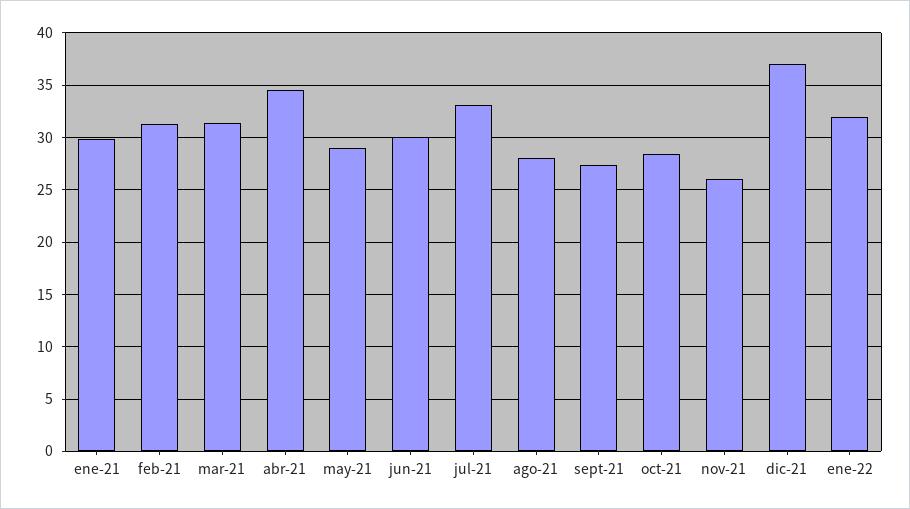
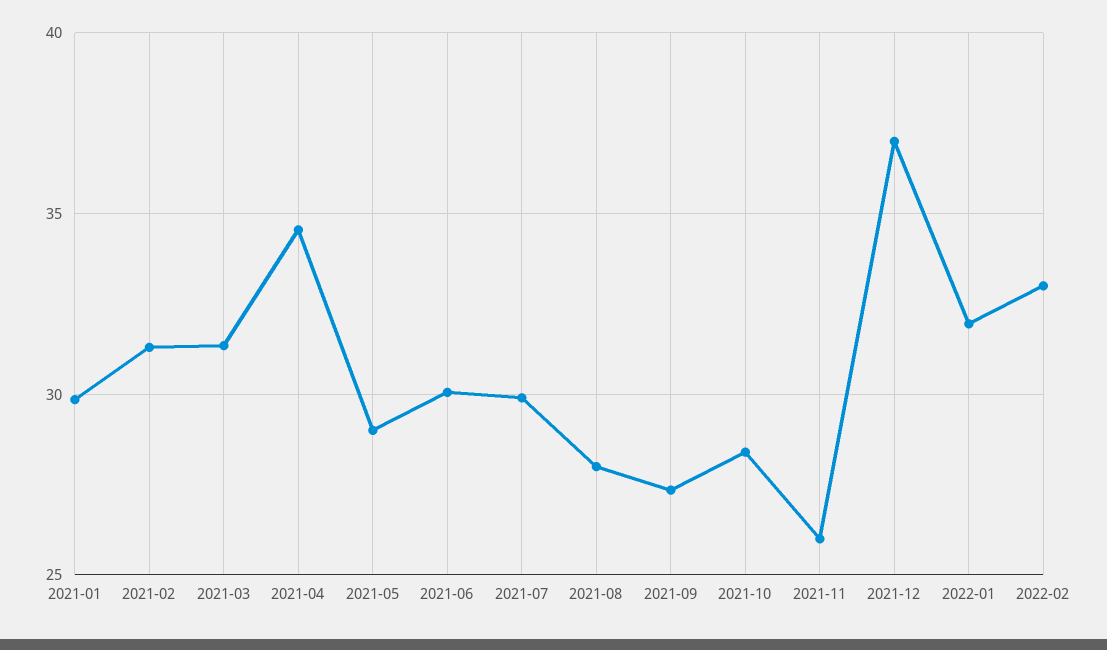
jul-21: 33 -> 30
2022-02: none -> 33

